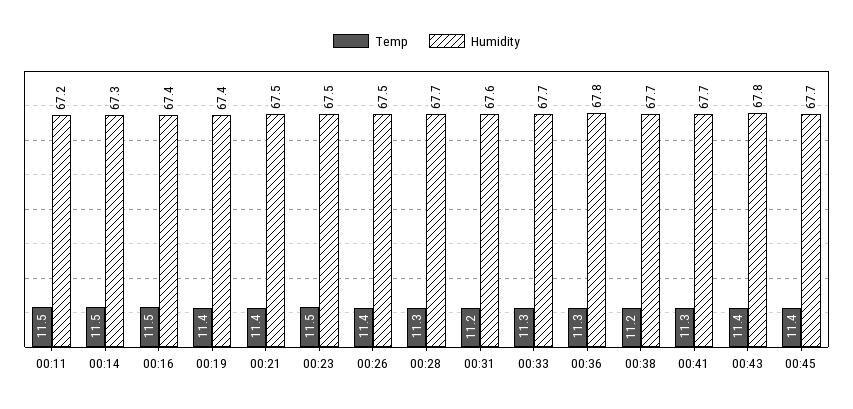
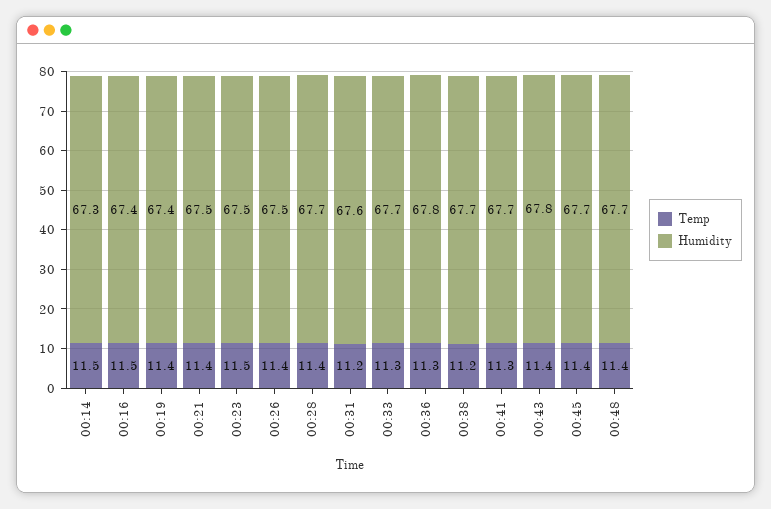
Temp, 00:11: 11.5 -> none
Humidity, 00:11: 67.2 -> none
Temp, 00:28: 11.3 -> 11.4
Temp, 00:48: none -> 11.4
Humidity, 00:48: none -> 67.7

